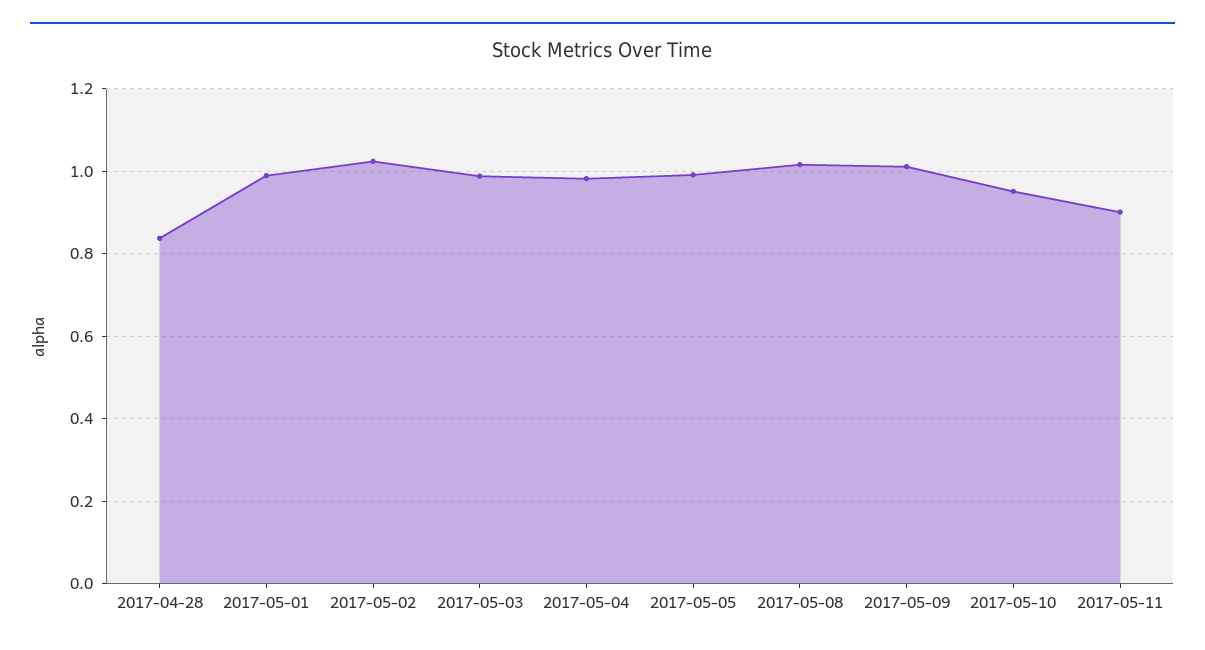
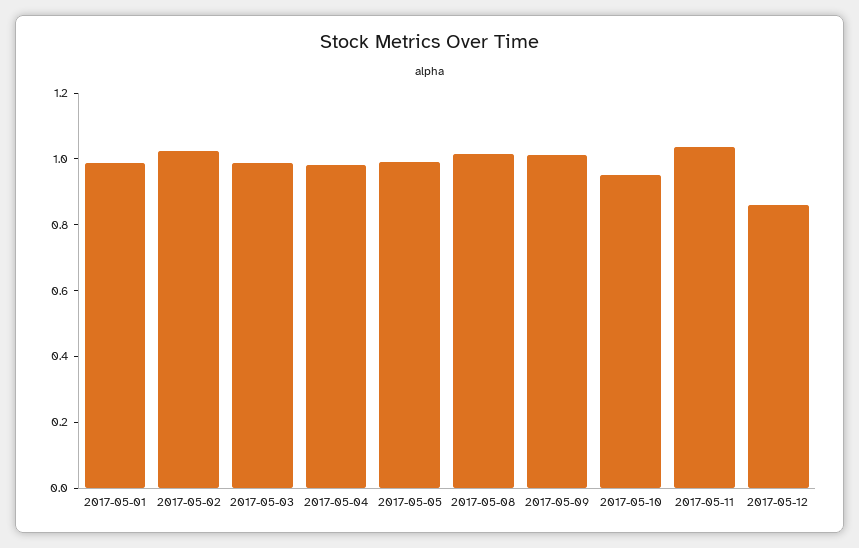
2017-04-28: 0.84 -> none
2017-05-11: 0.9 -> 1.05
2017-05-12: none -> 0.85

